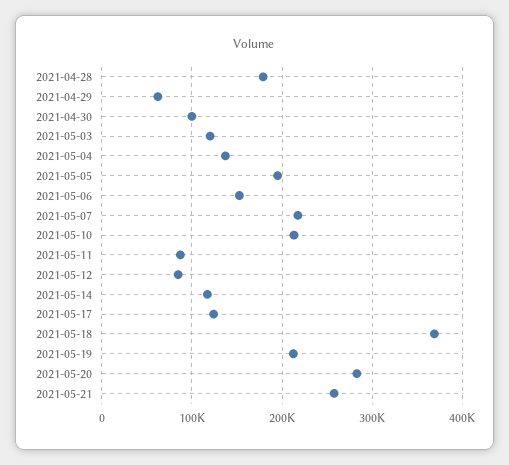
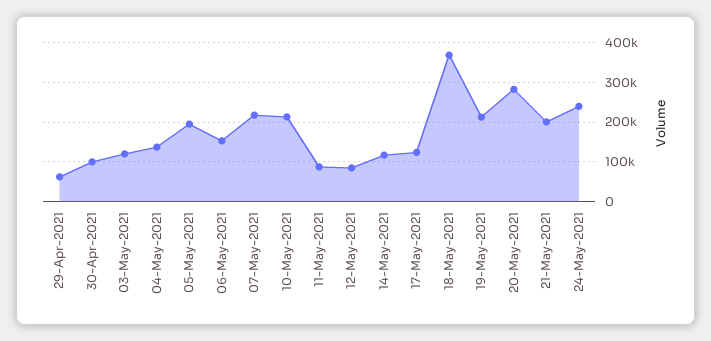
2021-04-28: 180000 -> none
2021-05-21: 260000 -> 200000
24-May-2021: none -> 240000

